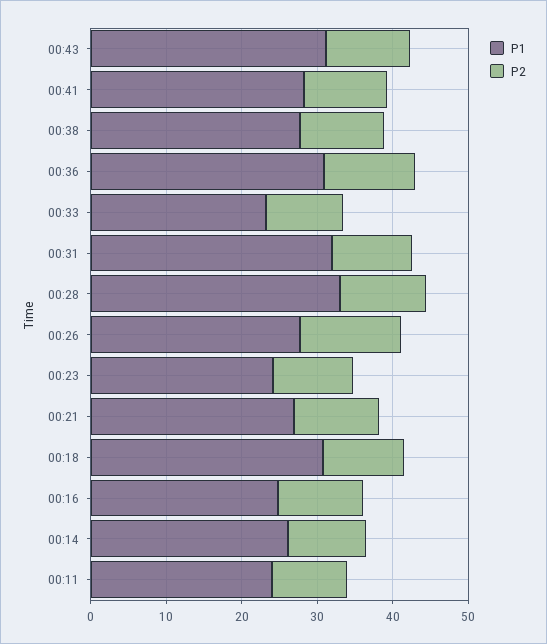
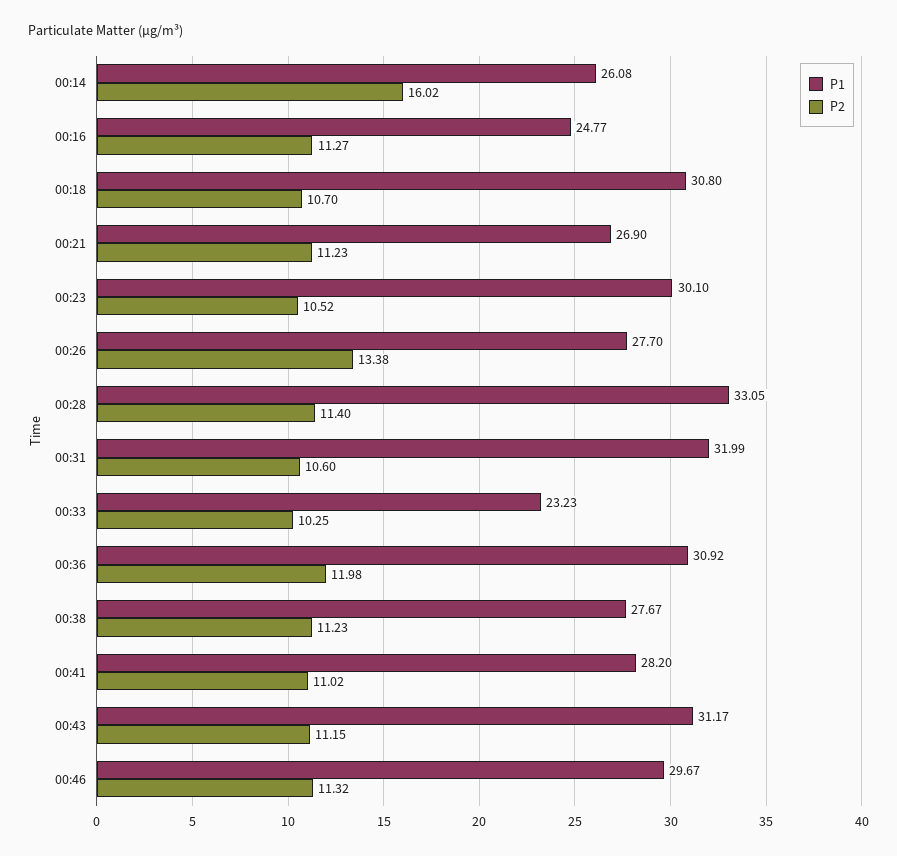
P1, 00:23: 24 -> 30.1
P2, 00:14: 10 -> 16.02
P1, 00:11: 24 -> none
P2, 00:11: 10 -> none
P1, 00:46: none -> 29.67
P2, 00:46: none -> 11.32

